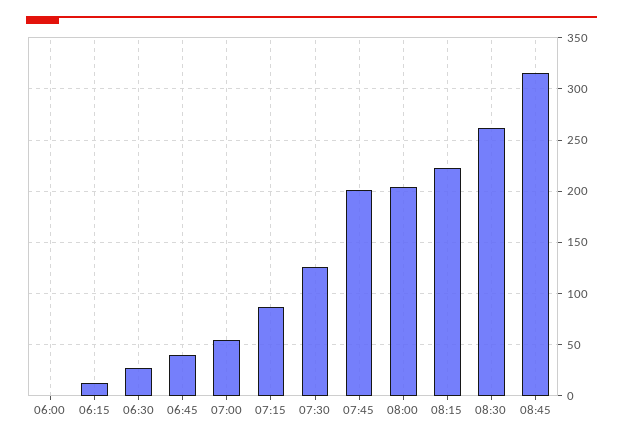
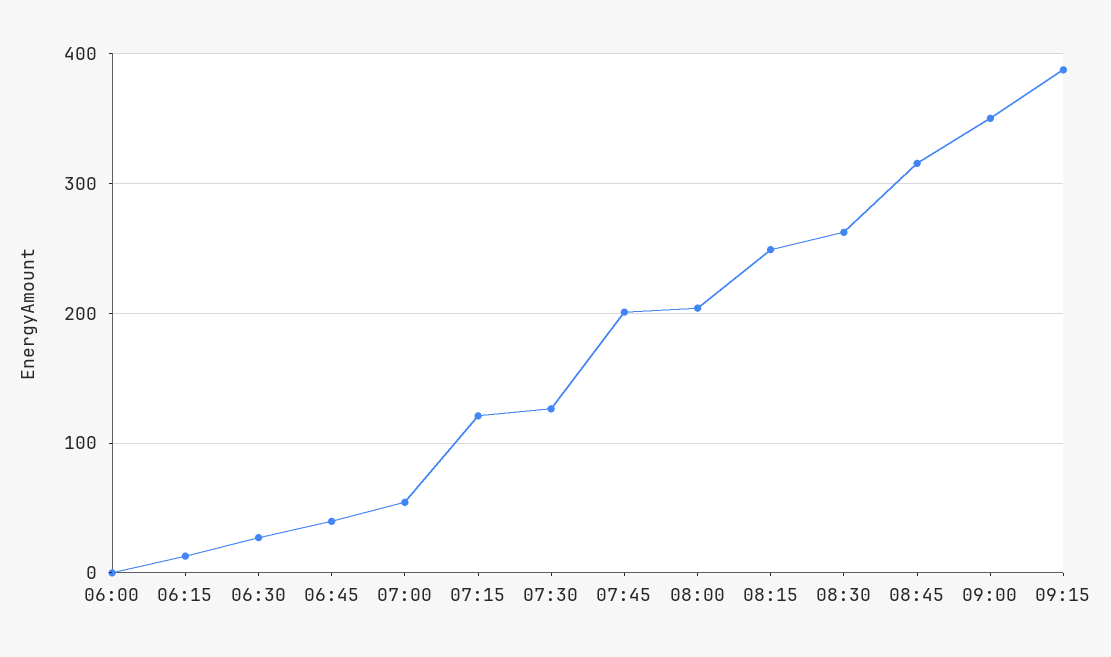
07:15: 90 -> 120
08:15: 220 -> 250
09:00: none -> 350
09:15: none -> 390

